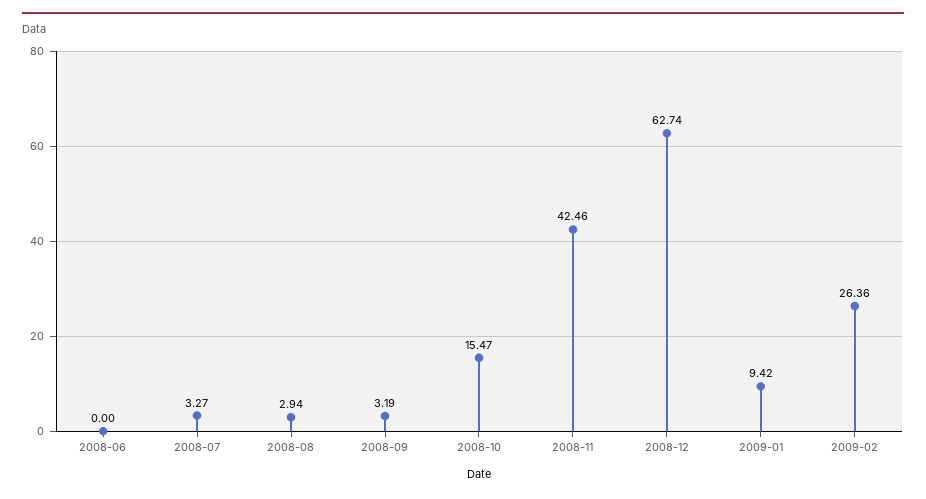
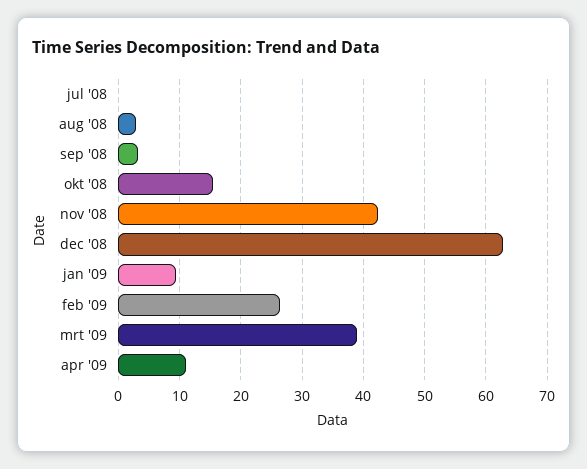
2008-06: 0 -> none
2008-07: 3.27 -> 0
mrt '09: none -> 39
apr '09: none -> 11

